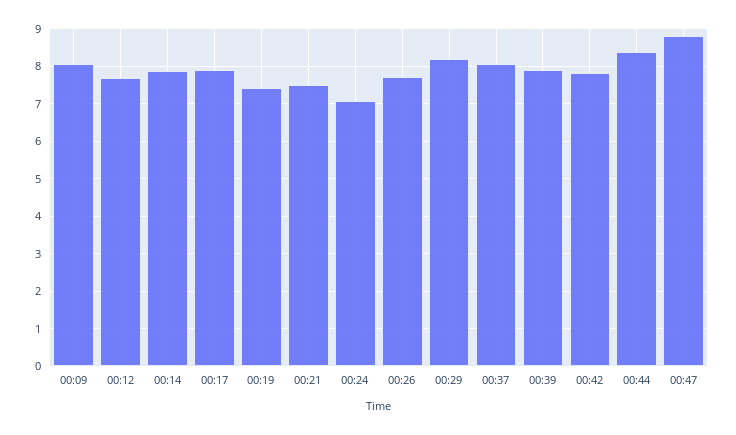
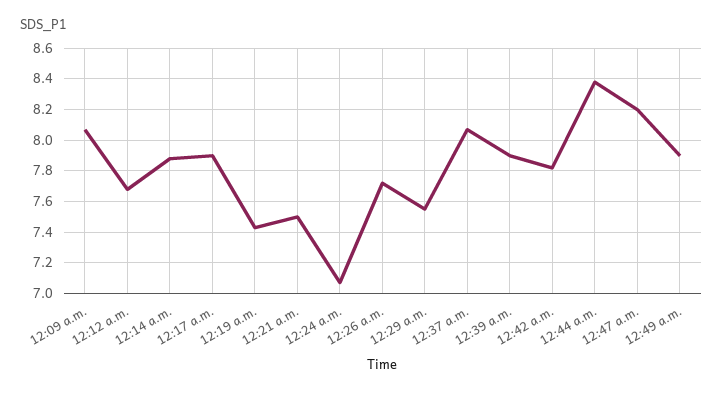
00:29: 8.2 -> 7.55
00:47: 8.8 -> 8.2
12:49 a.m.: none -> 7.9

